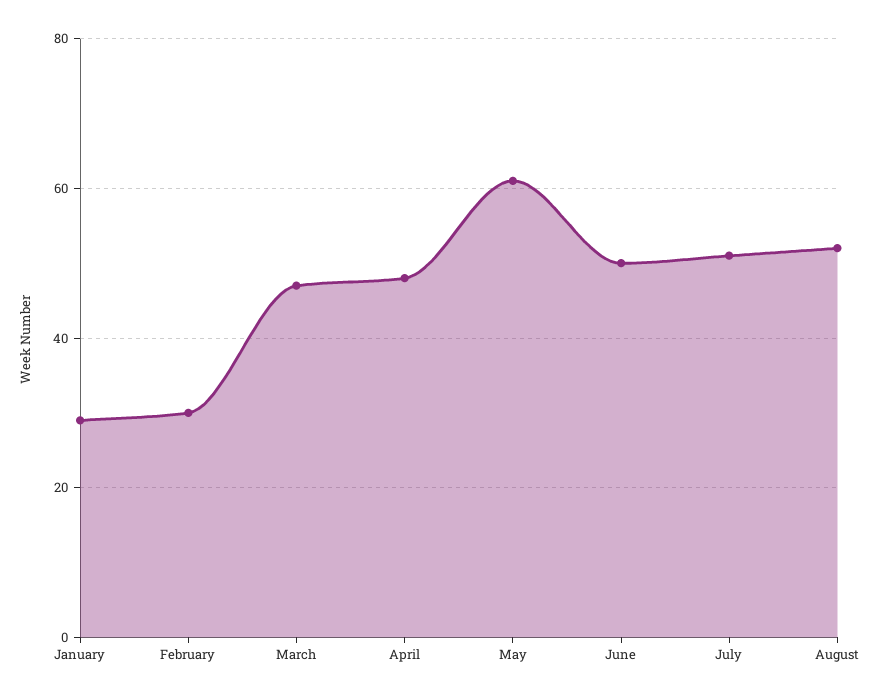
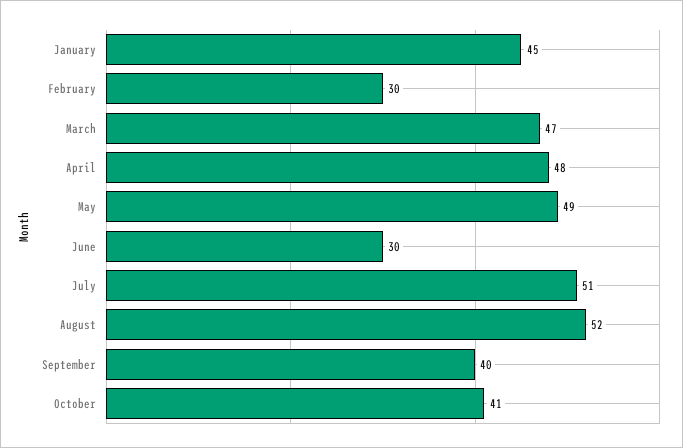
January: 30 -> 45
May: 60 -> 49
June: 50 -> 30
September: none -> 40
October: none -> 41

